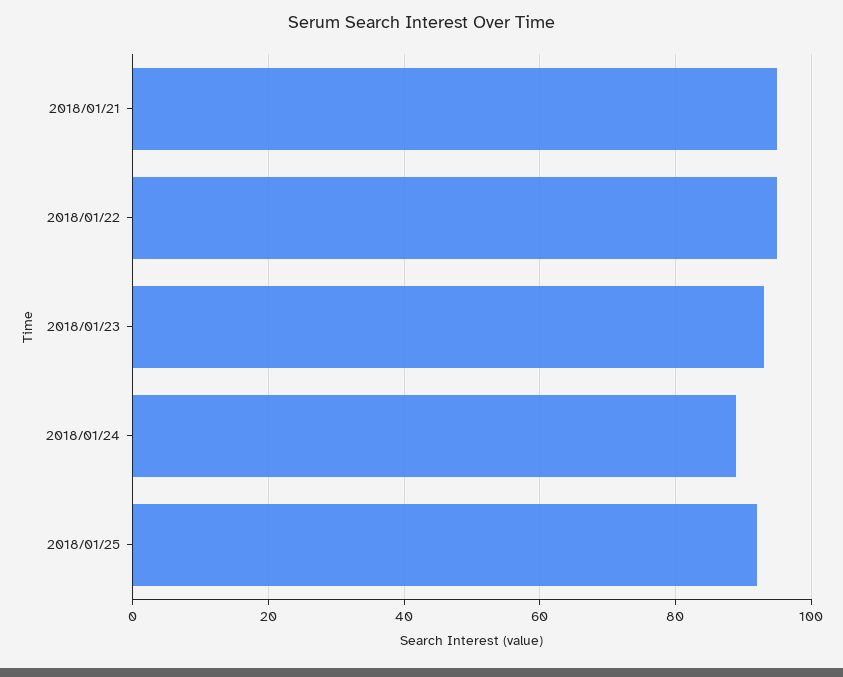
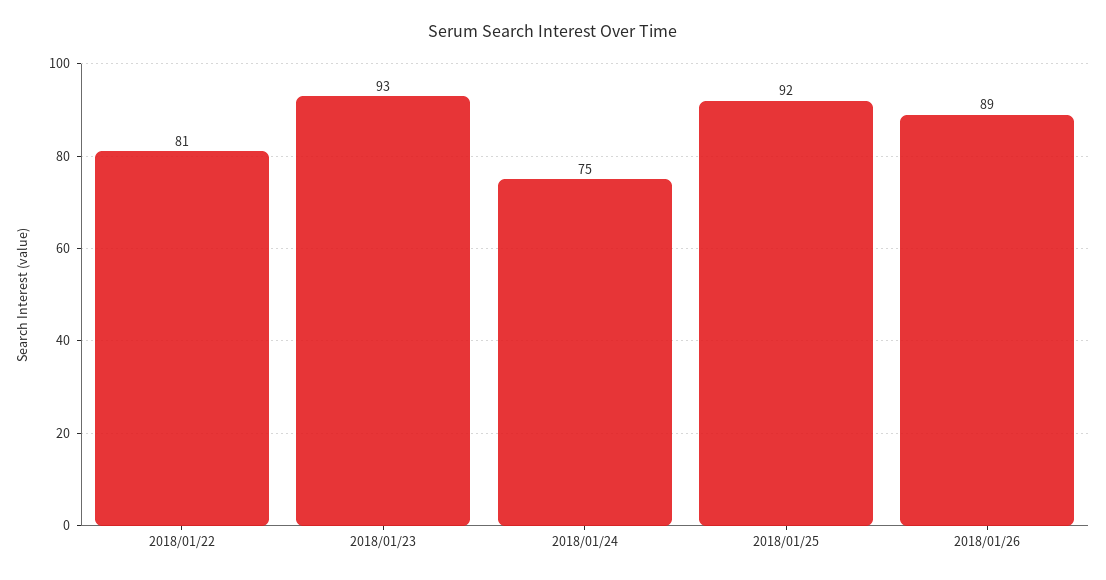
2018/01/21: 95 -> none
2018/01/22: 95 -> 81
2018/01/24: 90 -> 75
2018/01/26: none -> 89

